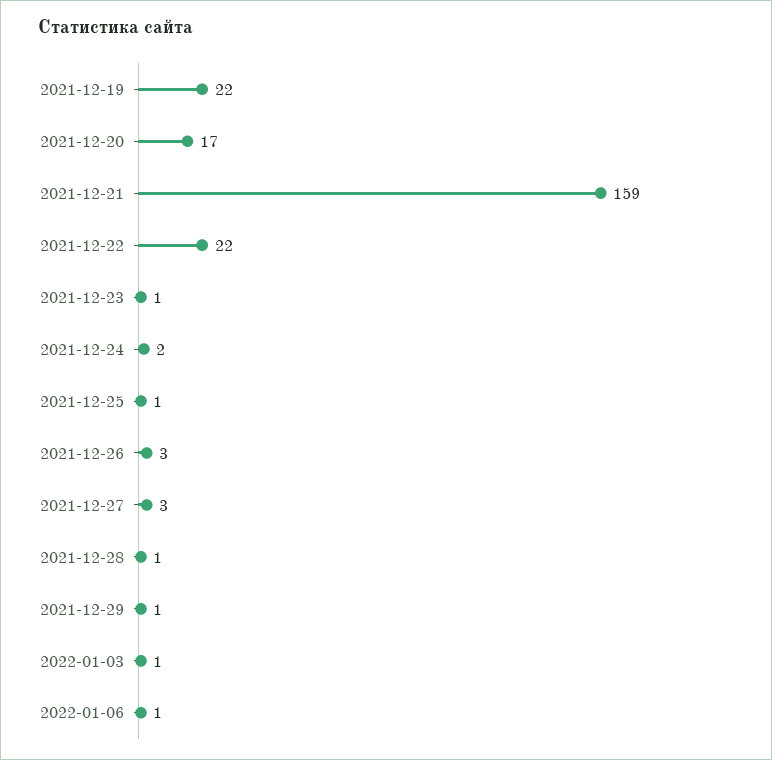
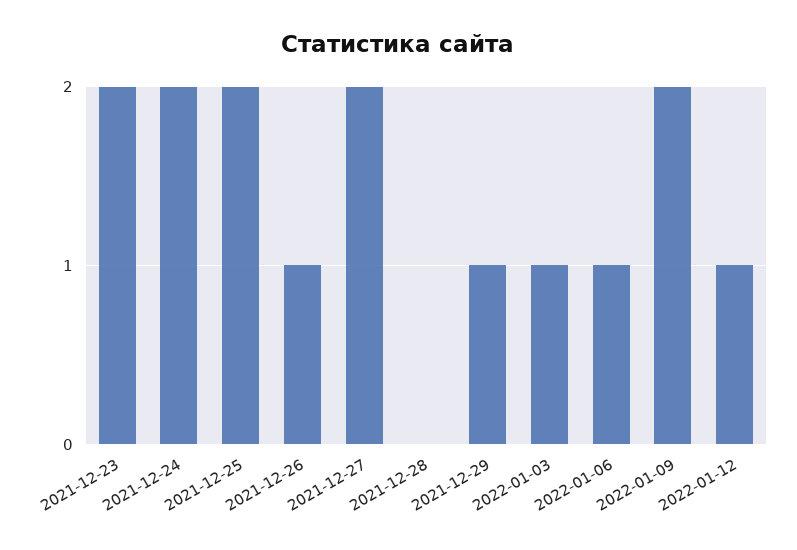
2021-12-19: 22 -> none
2021-12-20: 17 -> none
2021-12-21: 159 -> none
2021-12-22: 22 -> none
2021-12-23: 1 -> 2
2021-12-25: 1 -> 2
2021-12-26: 3 -> 1
2021-12-27: 3 -> 2
2021-12-28: 1 -> 0
2022-01-09: none -> 2
2022-01-12: none -> 1

